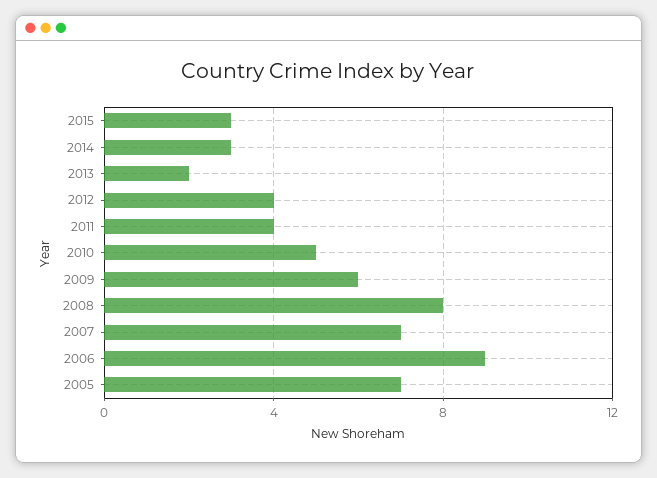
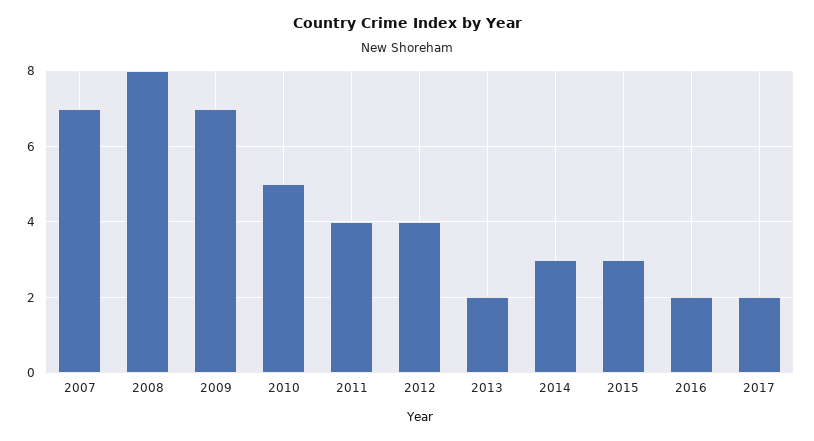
2009: 6 -> 7
2006: 9 -> none
2005: 7 -> none
2016: none -> 2
2017: none -> 2

